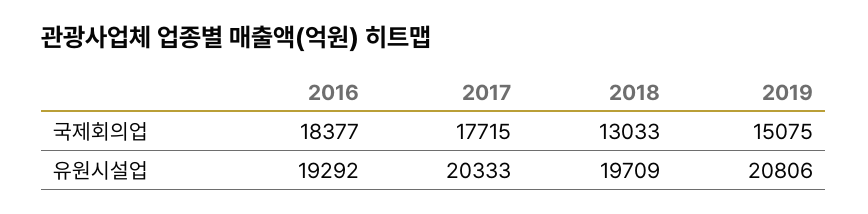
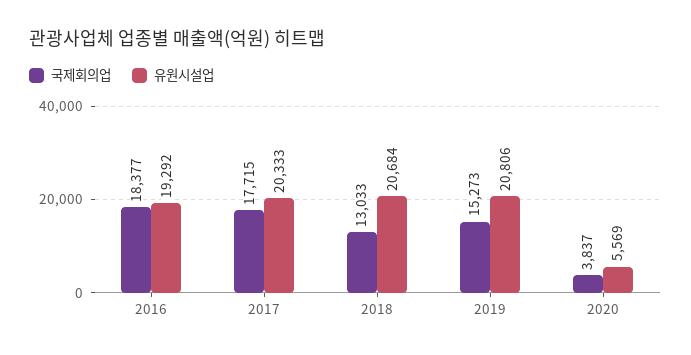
국제회의업, 2019: 15075 -> 15273
유원시설업, 2018: 19709 -> 20684
국제회의업, 2020: none -> 3837
유원시설업, 2020: none -> 5569

